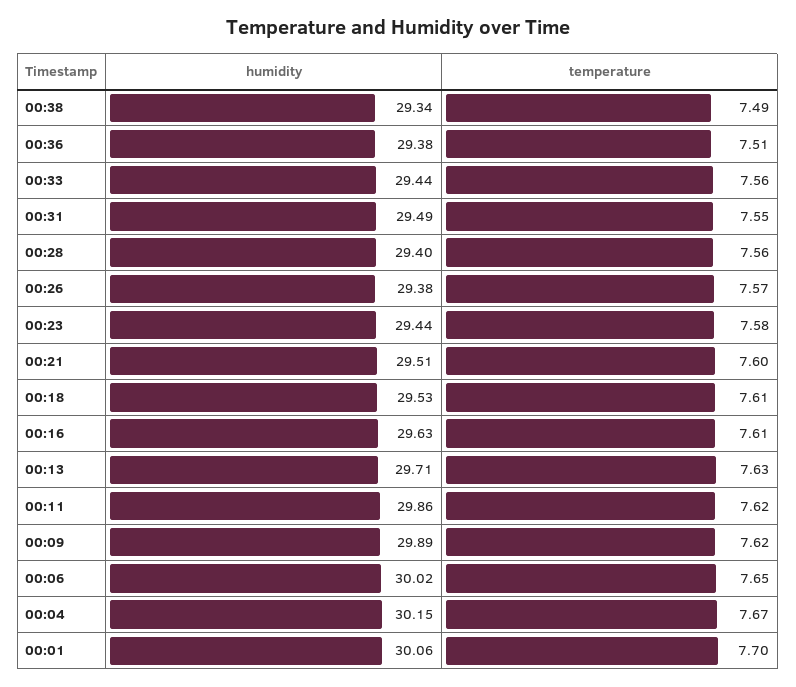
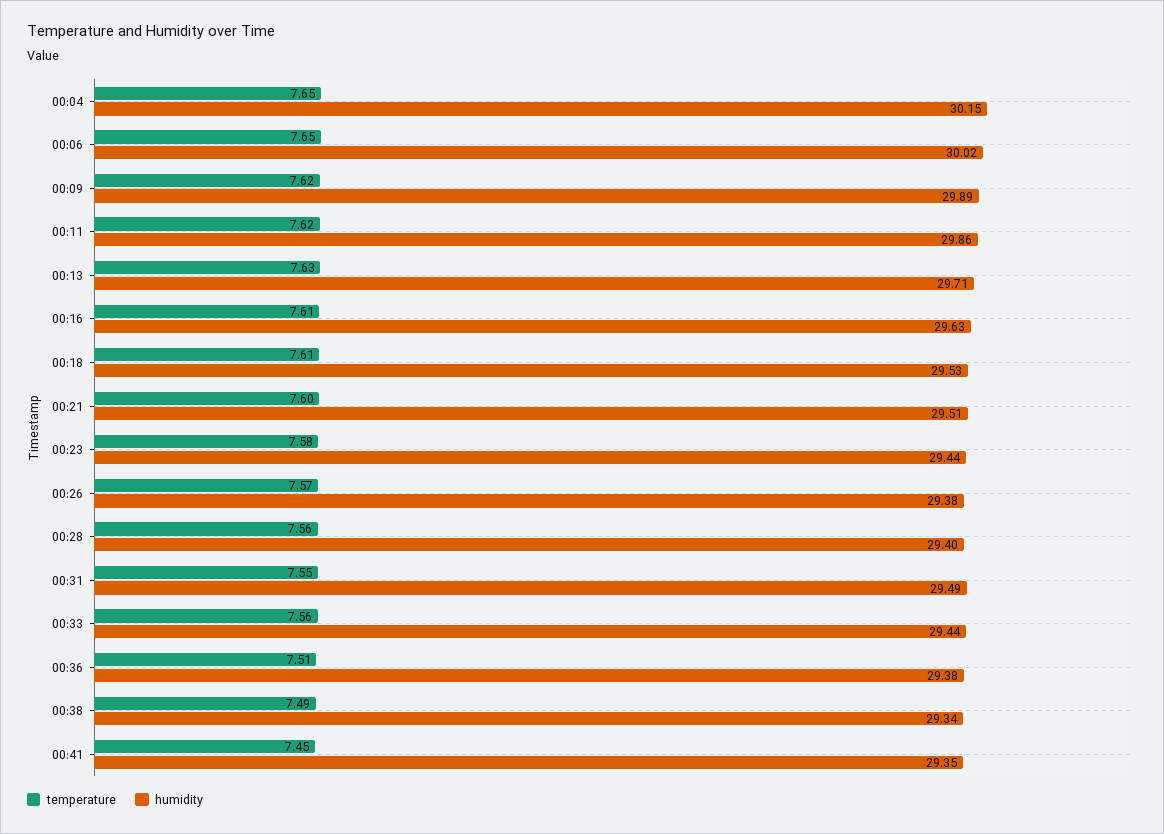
temperature, 00:04: 7.67 -> 7.65
humidity, 00:01: 30.06 -> none
temperature, 00:01: 7.7 -> none
temperature, 00:41: none -> 7.45
humidity, 00:41: none -> 29.35

